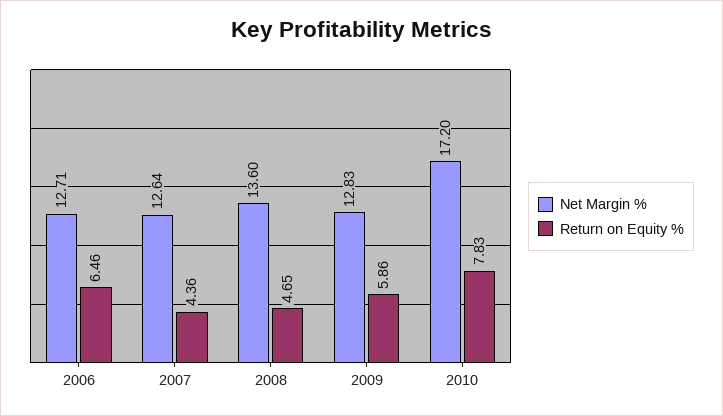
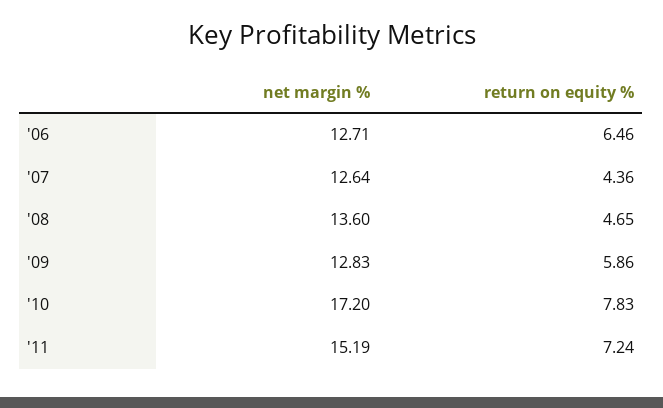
Net Margin %, '11: none -> 15.19
Return on Equity %, '11: none -> 7.24

